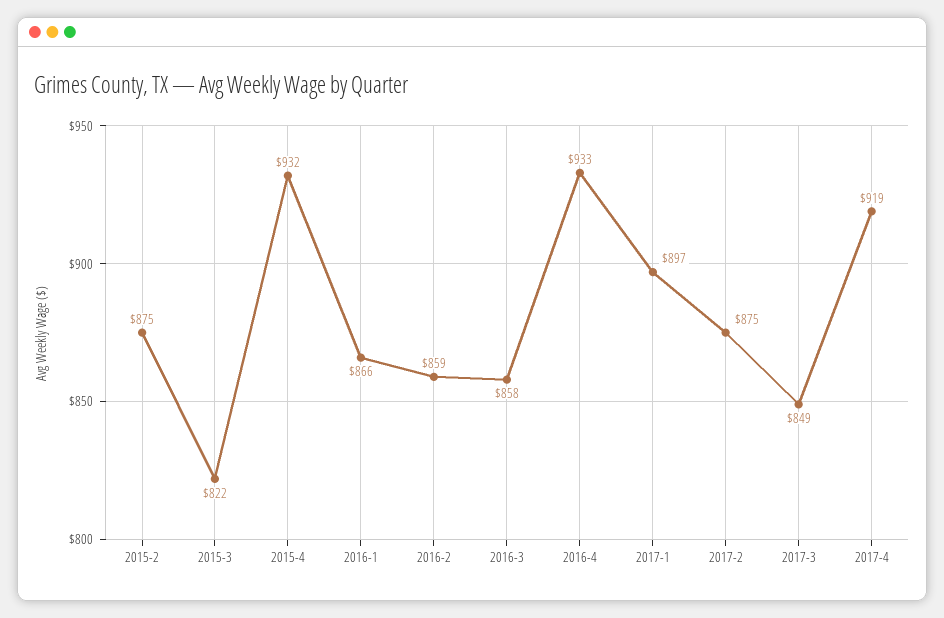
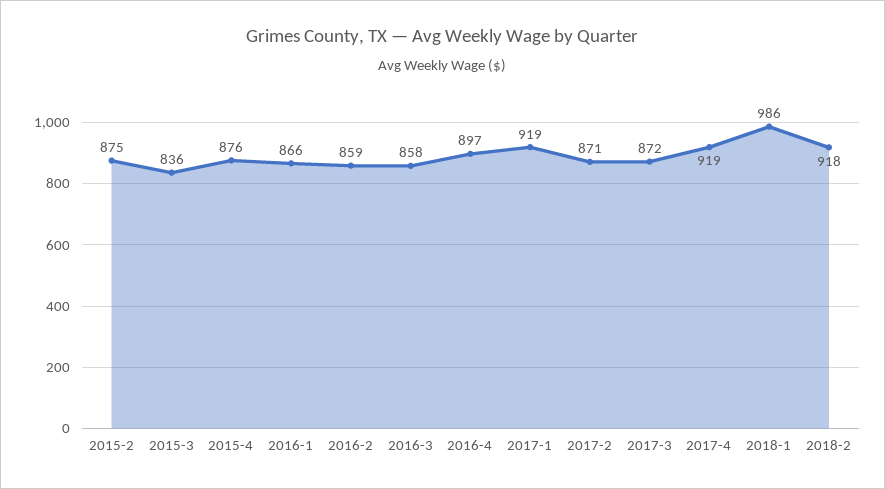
2015-3: 822 -> 836
2015-4: 932 -> 876
2016-4: 933 -> 897
2017-1: 897 -> 919
2017-2: 875 -> 871
2017-3: 849 -> 872
2018-1: none -> 986
2018-2: none -> 918

